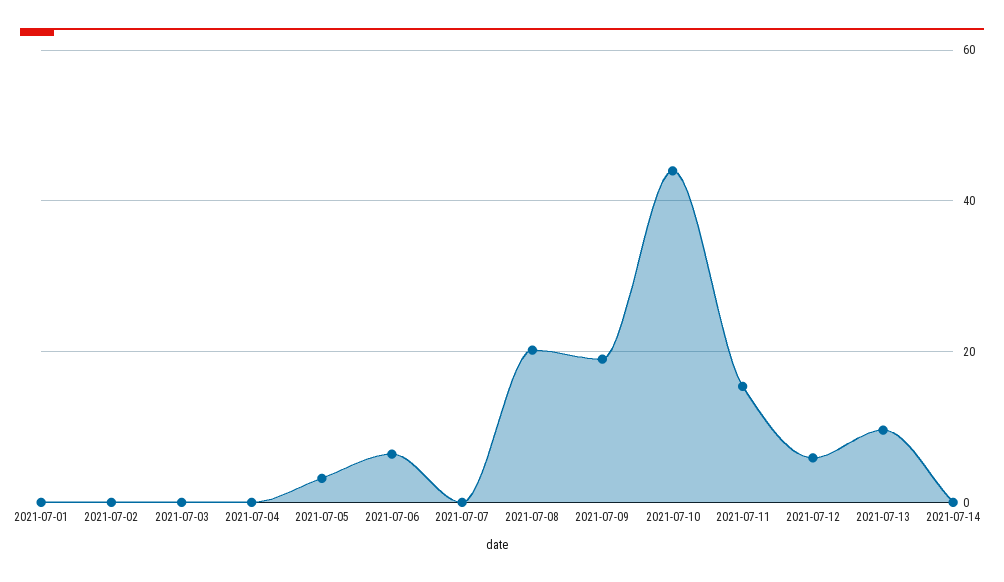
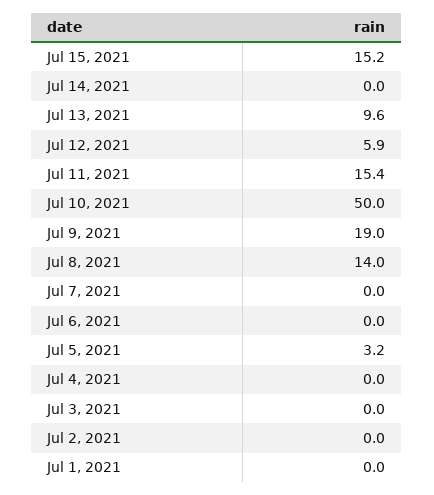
2021-07-06: 6 -> 0
2021-07-08: 20 -> 14
2021-07-10: 44 -> 50
Jul 15, 2021: none -> 15.2

